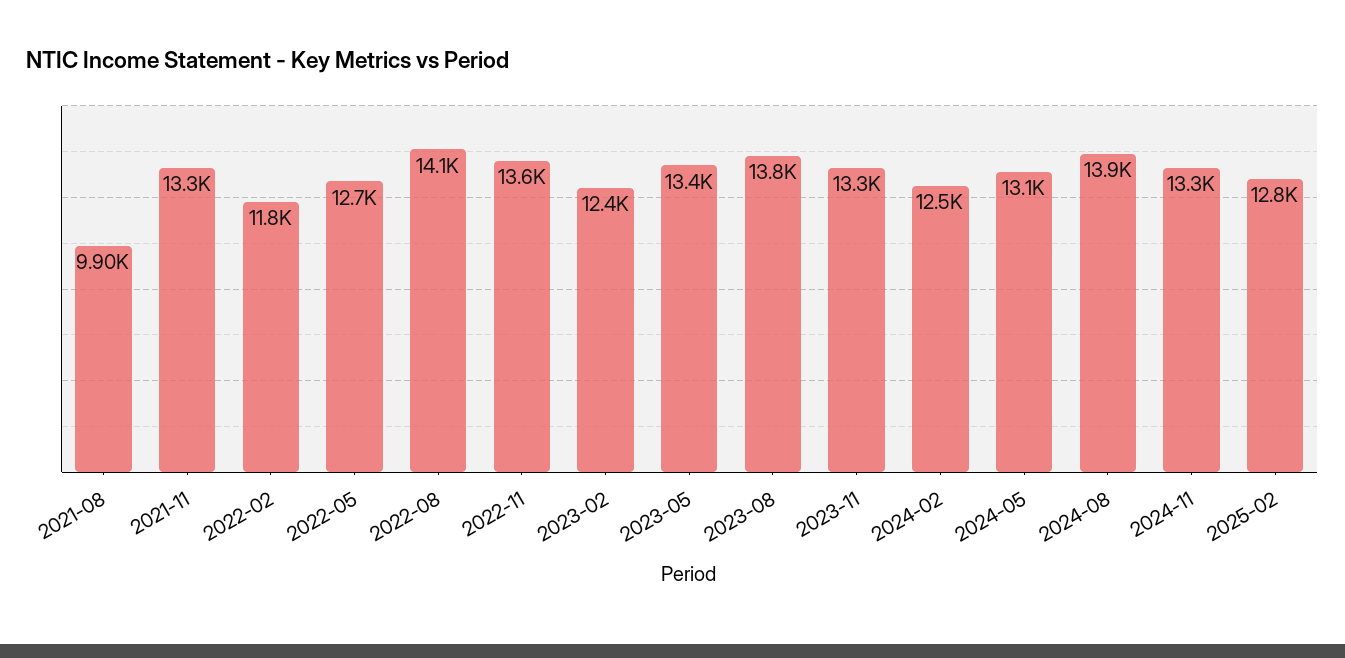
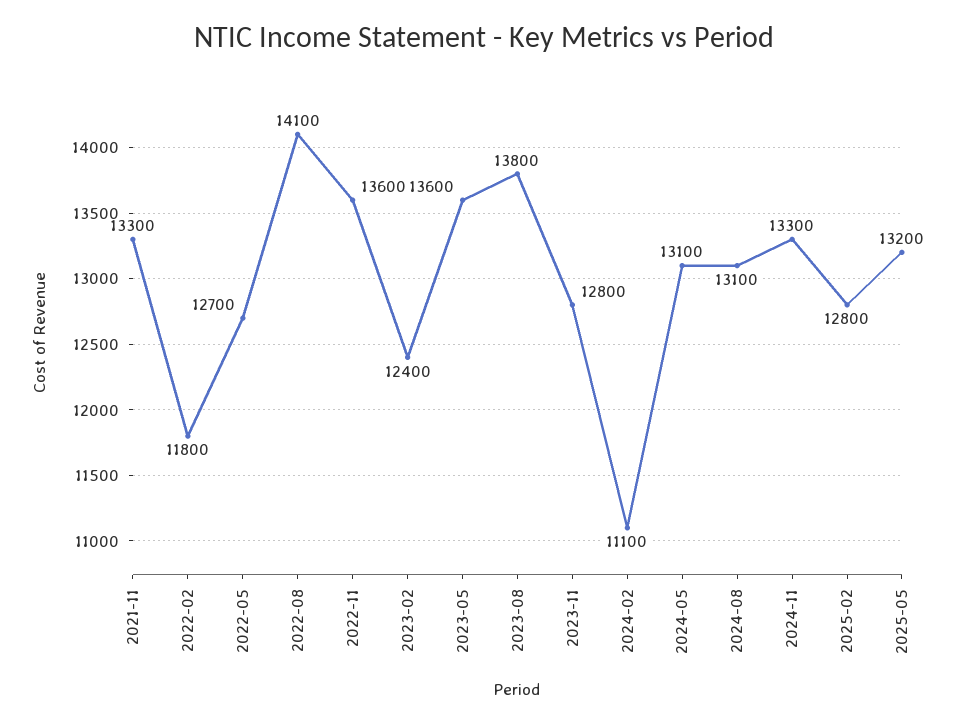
2021-08: 9900 -> none
2023-05: 13400 -> 13600
2023-11: 13300 -> 12800
2024-02: 12500 -> 11100
2024-08: 13900 -> 13100
2025-05: none -> 13200

